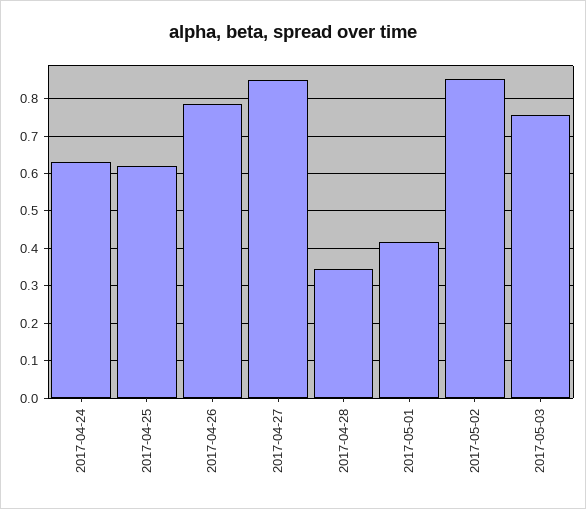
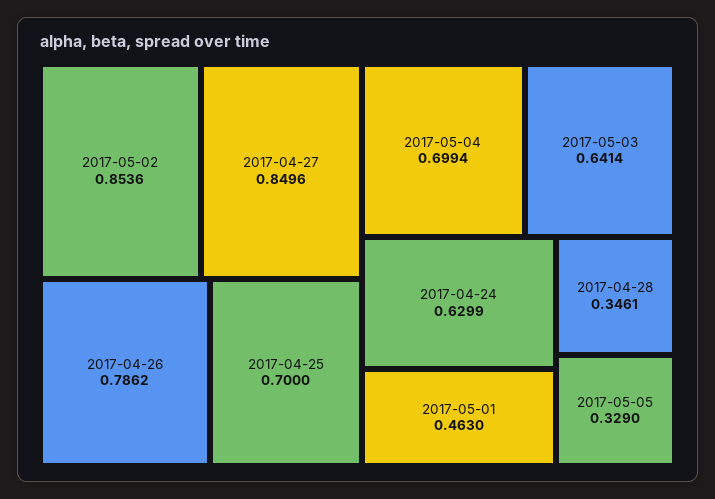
2017-04-25: 0.62 -> 0.7
2017-05-01: 0.42 -> 0.463
2017-05-03: 0.76 -> 0.6414
2017-05-04: none -> 0.6994
2017-05-05: none -> 0.329

